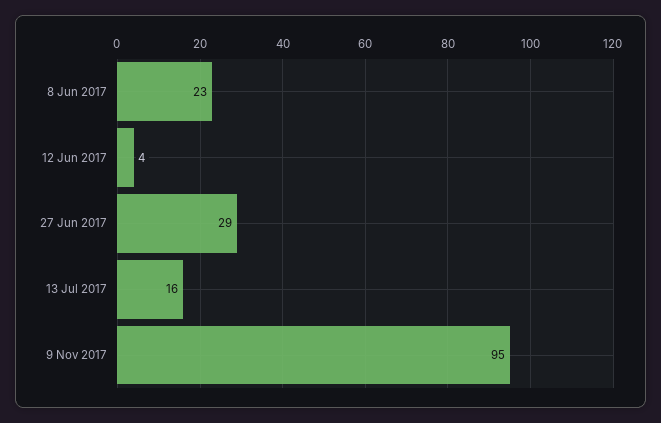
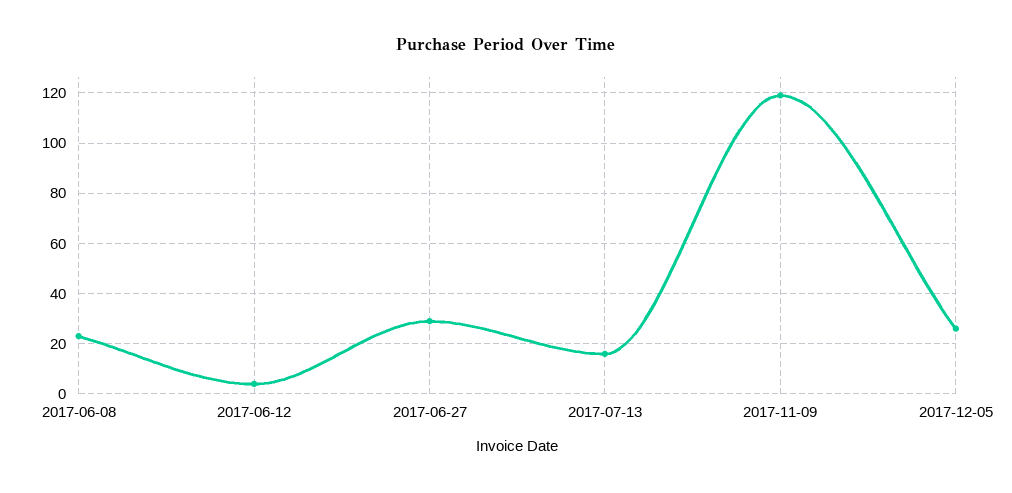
9 Nov 2017: 95 -> 120
2017-12-05: none -> 25

